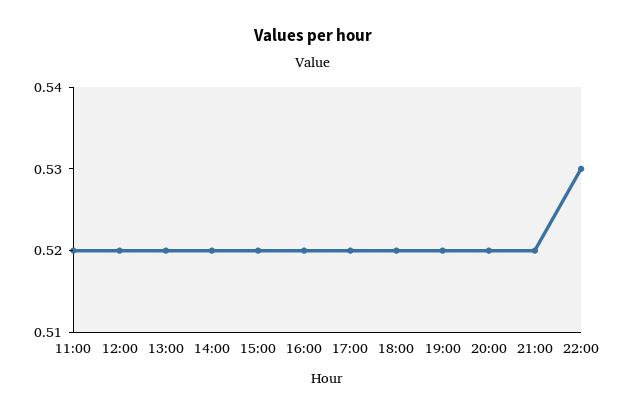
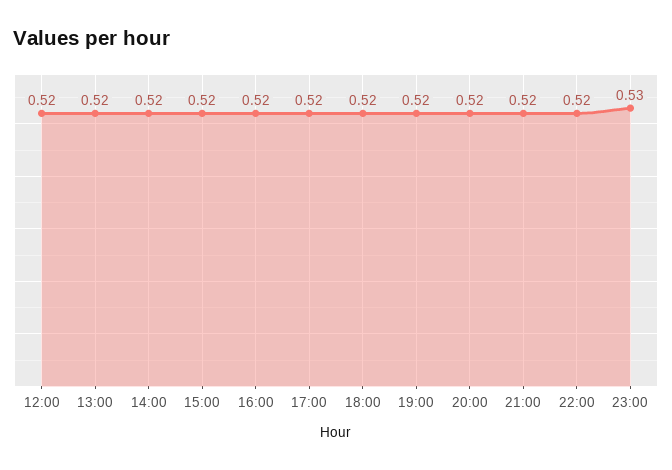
11:00: 0.52 -> none
22:00: 0.53 -> 0.52
23:00: none -> 0.53

